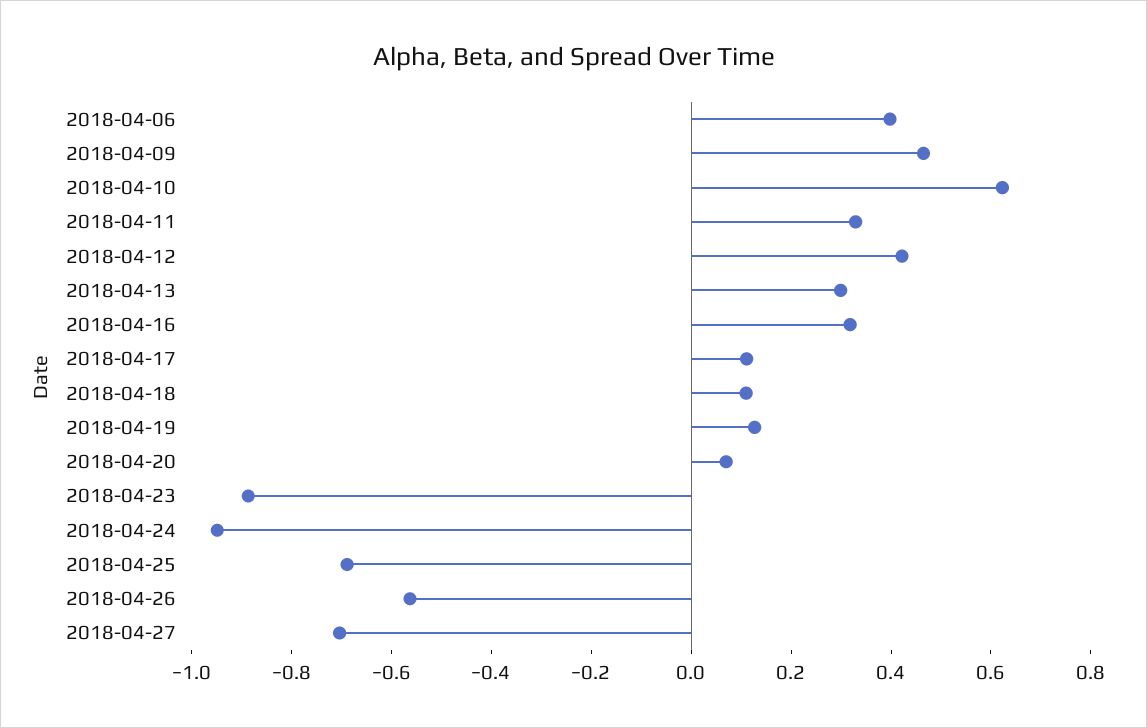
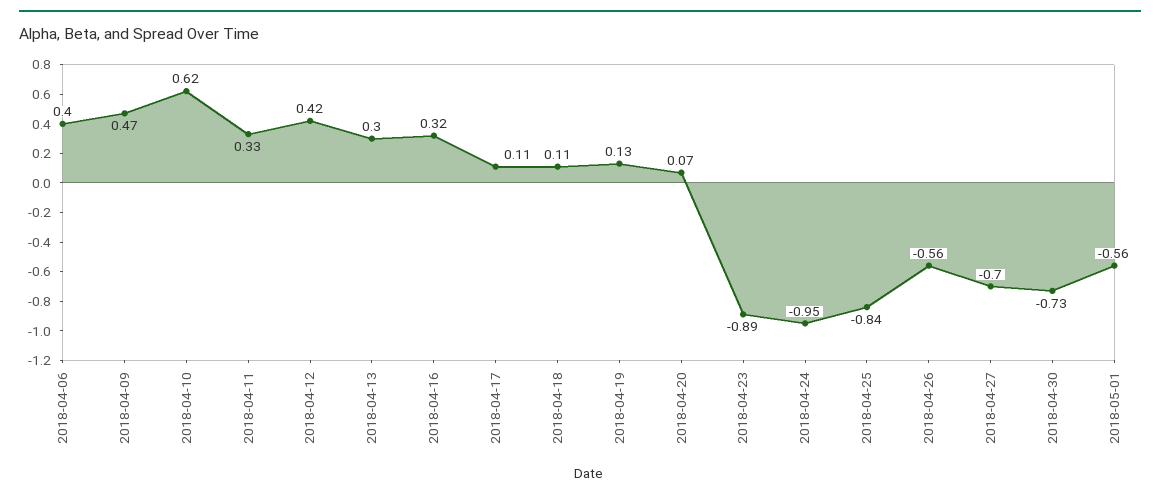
2018-04-25: -0.7 -> -0.84
2018-04-30: none -> -0.73
2018-05-01: none -> -0.56

